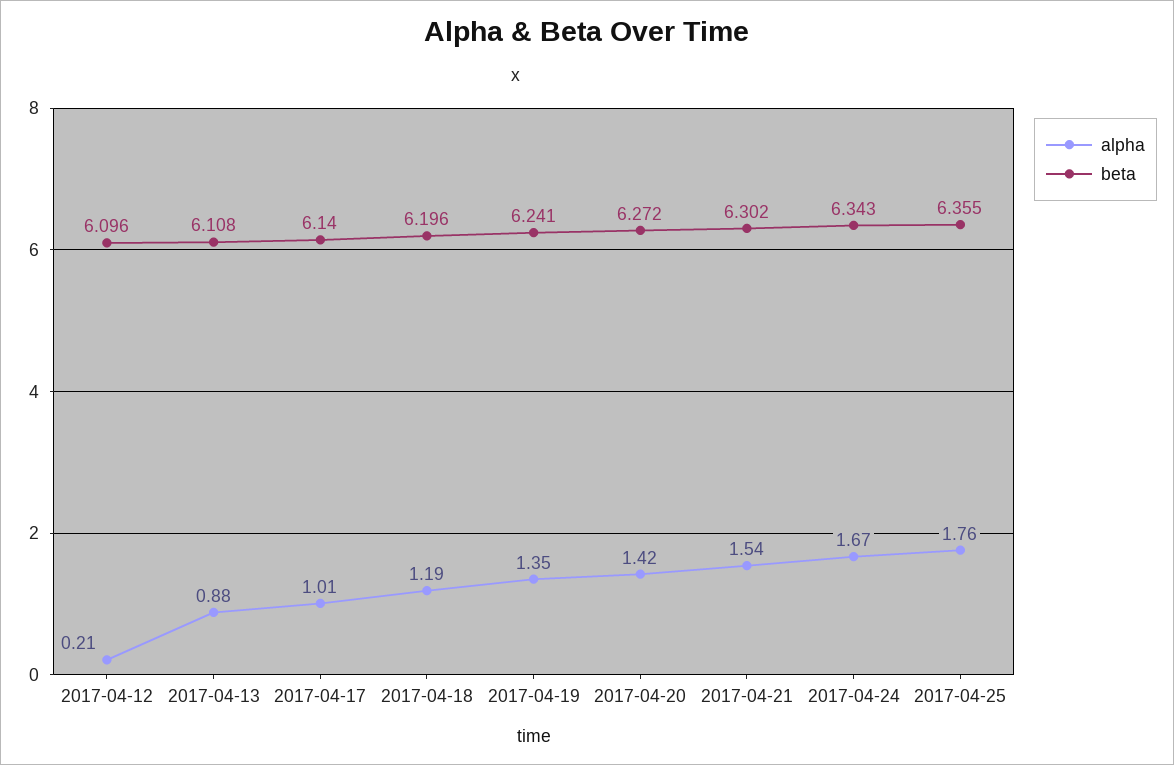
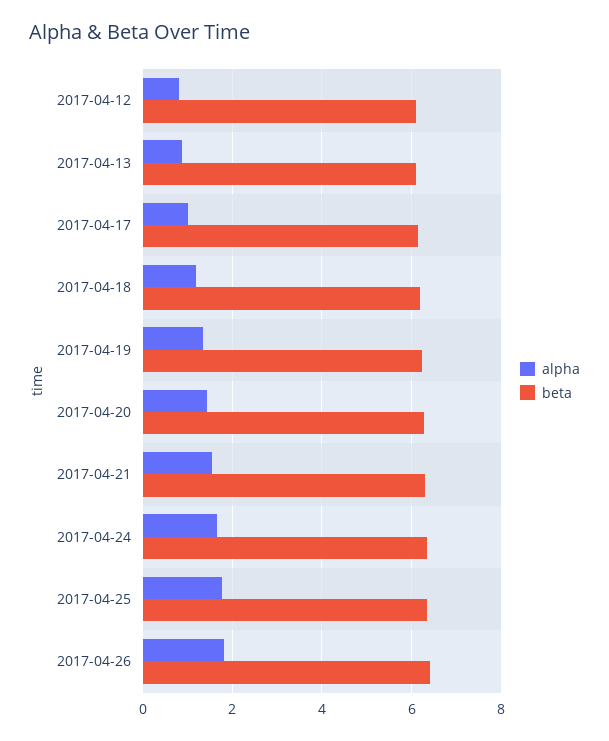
alpha, 2017-04-12: 0.21 -> 0.8
alpha, 2017-04-26: none -> 1.8
beta, 2017-04-26: none -> 6.4

